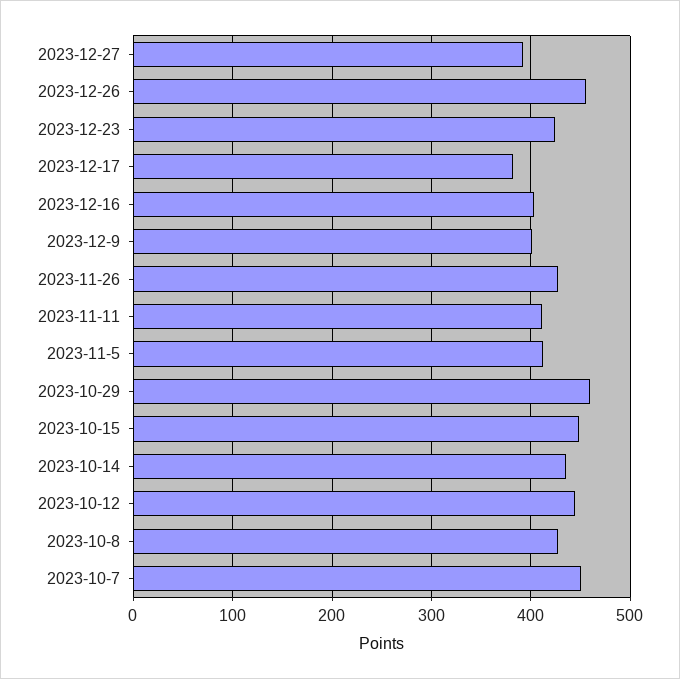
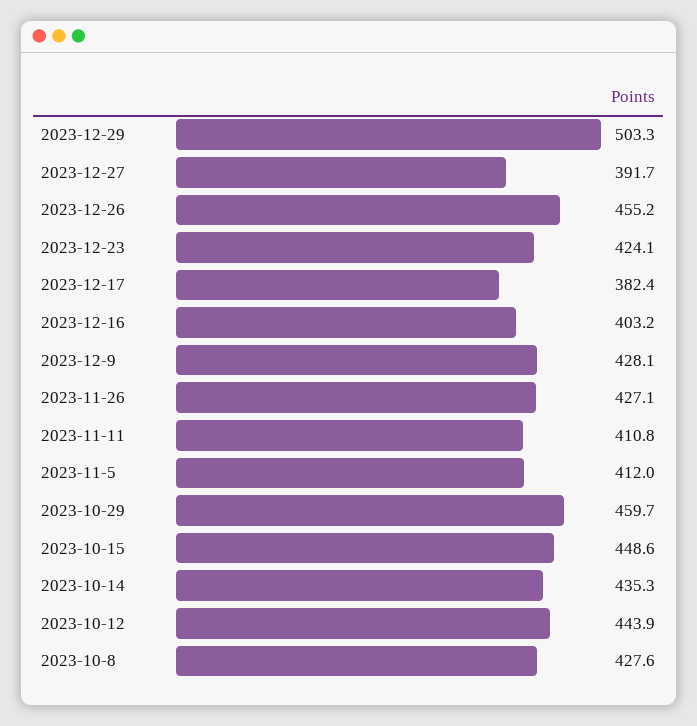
2023-12-9: 400 -> 428.1
2023-10-7: 450 -> none
2023-12-29: none -> 503.3

